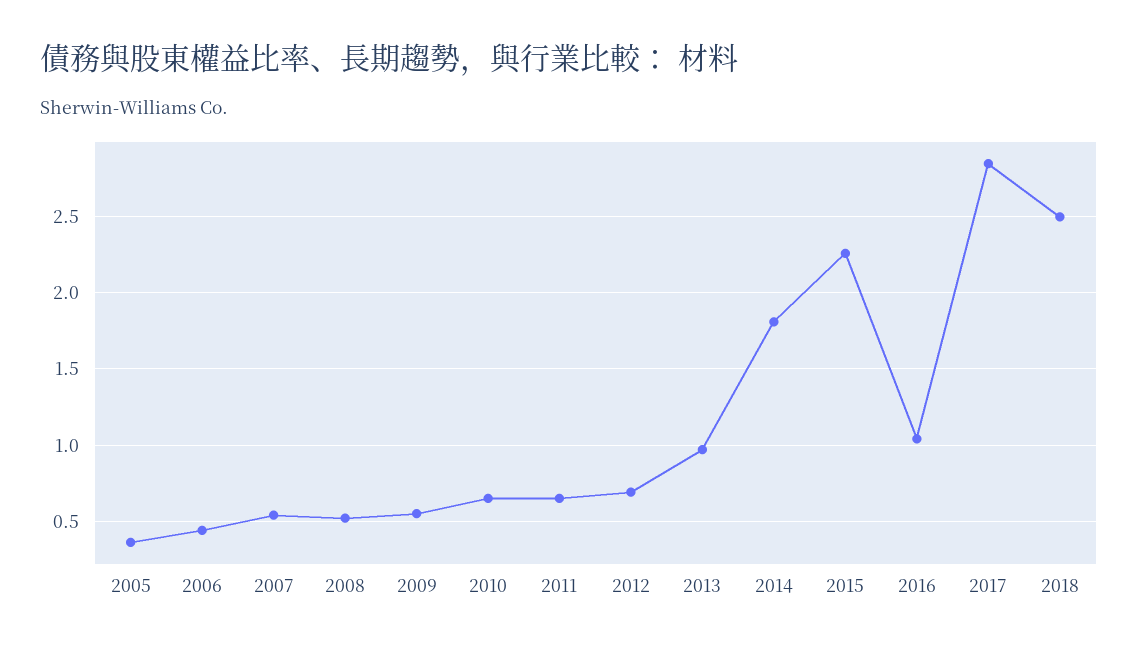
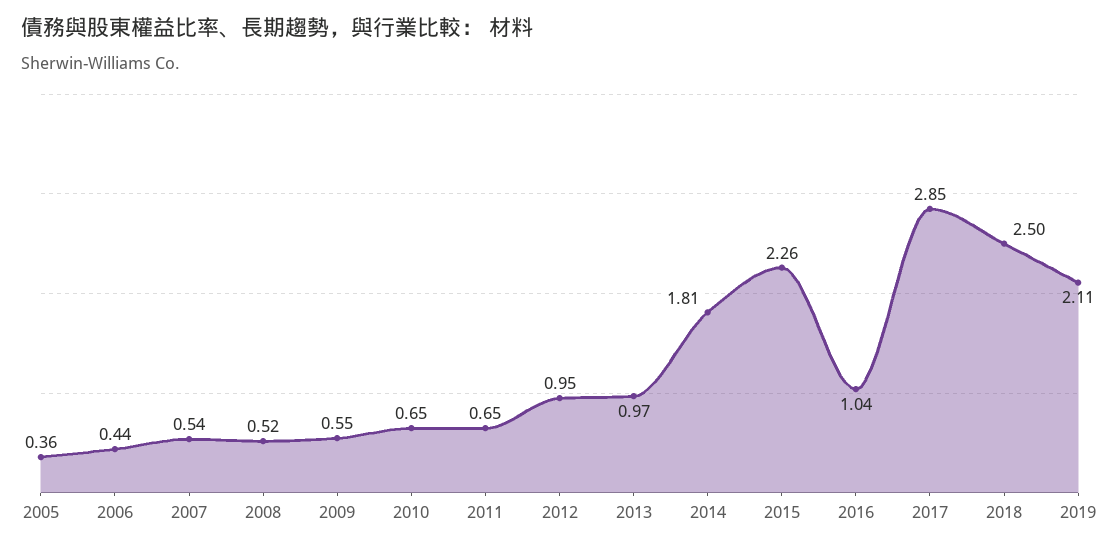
2012: 0.7 -> 0.95
2019: none -> 2.11

